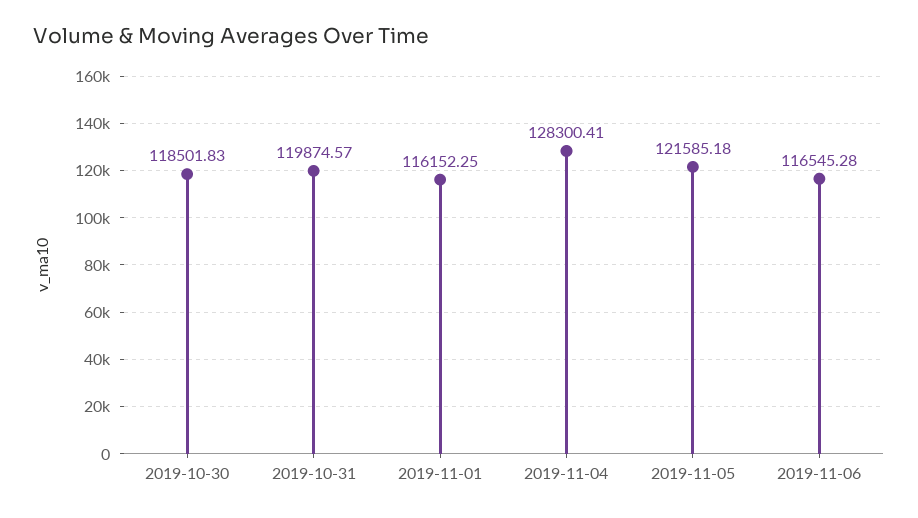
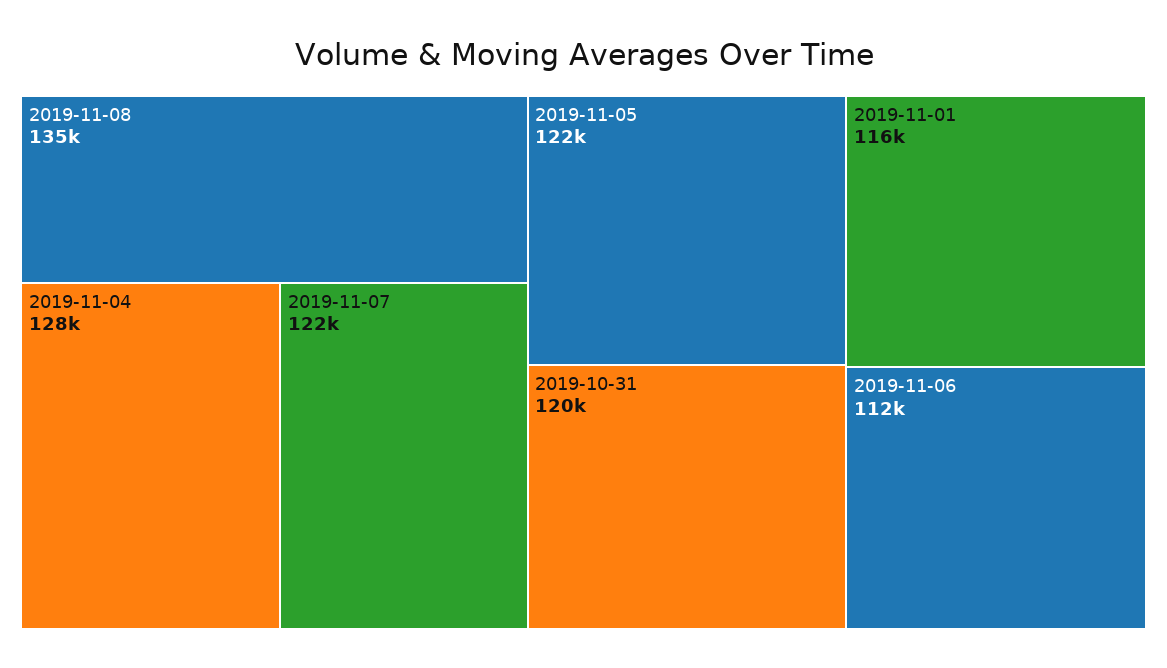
2019-10-30: 118501.83 -> none
2019-11-06: 116545.28 -> 112000
2019-11-08: none -> 135000
2019-11-07: none -> 122000

